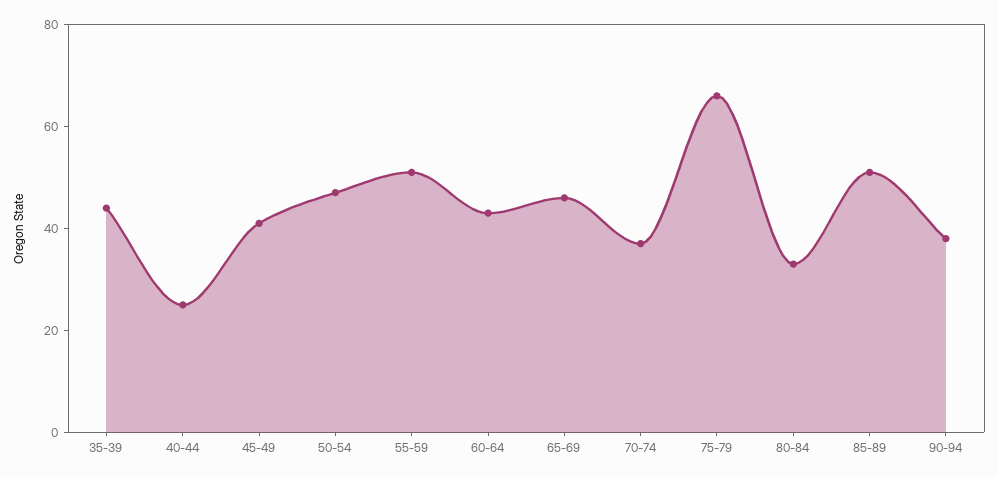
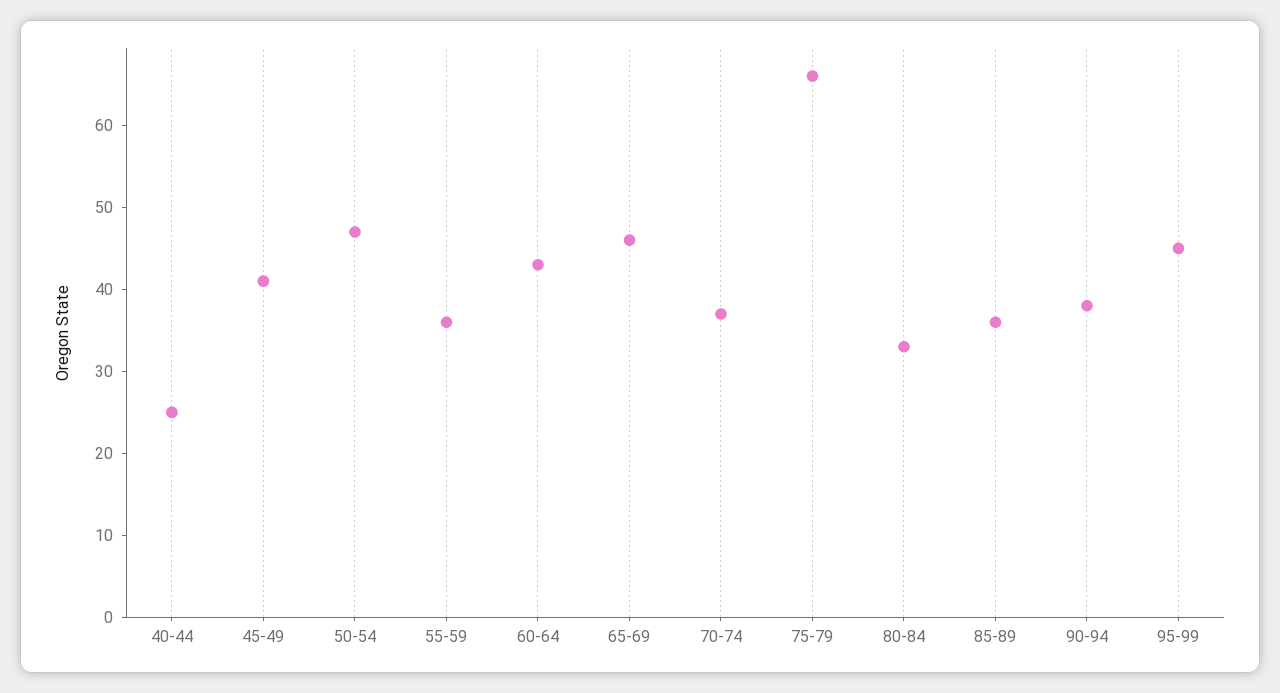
35-39: 45 -> none
55-59: 50 -> 36
85-89: 50 -> 36
95-99: none -> 45

